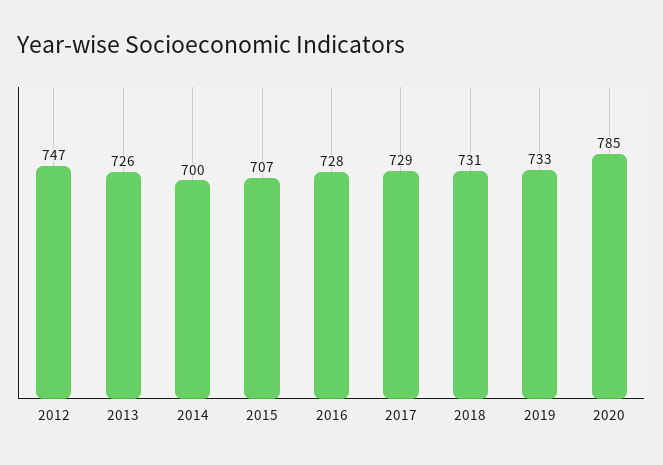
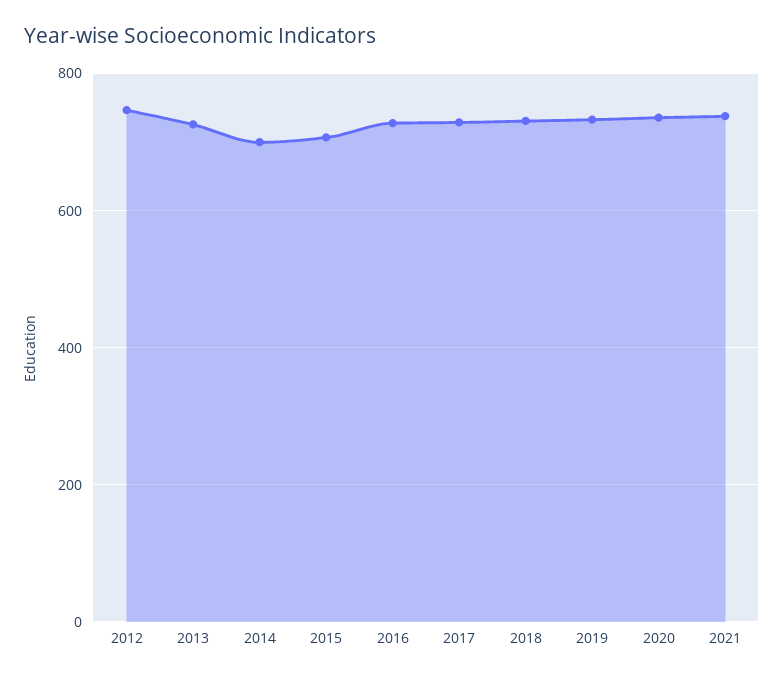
2020: 785 -> 740
2021: none -> 740

